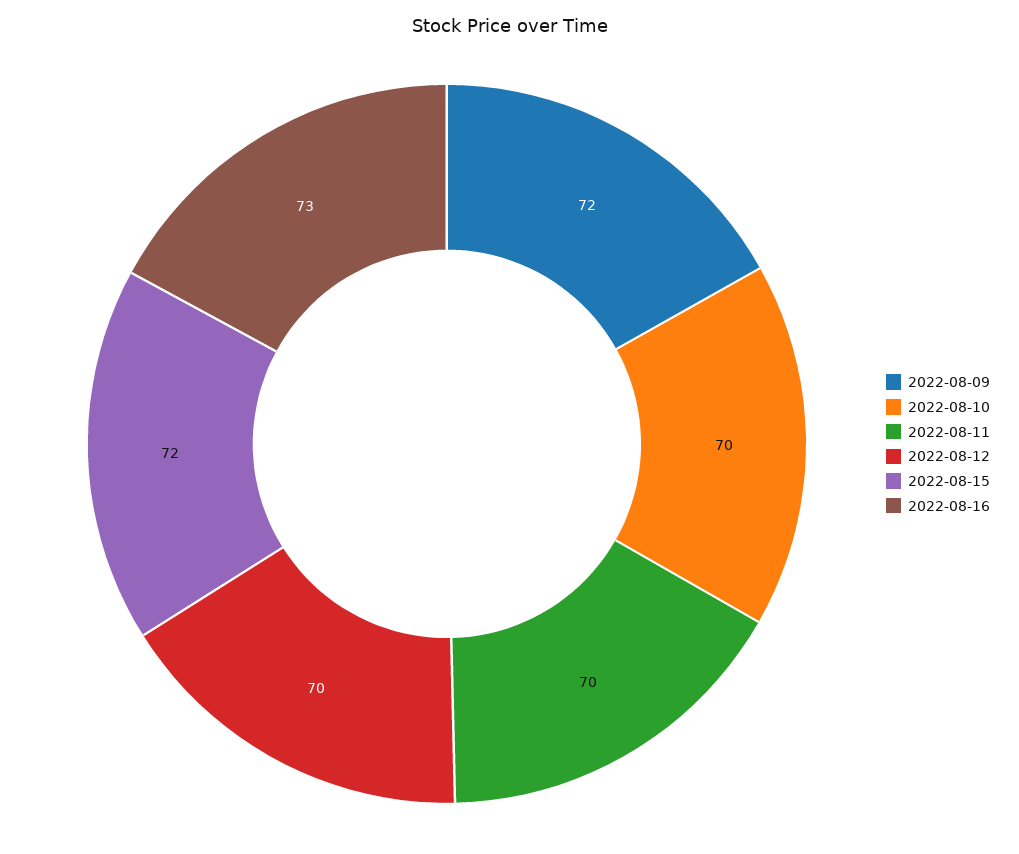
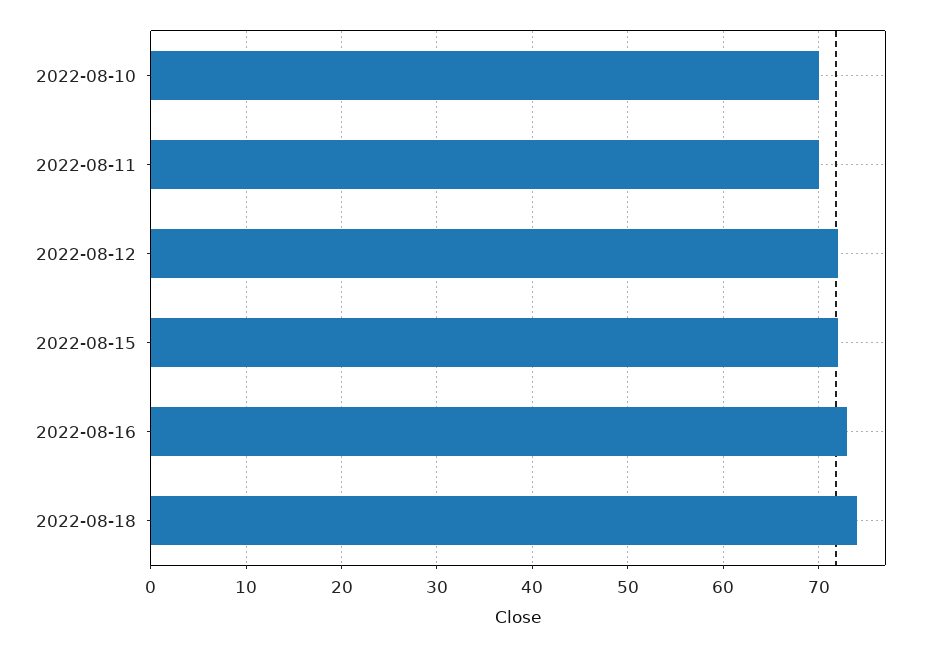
2022-08-09: 72 -> none
2022-08-12: 70 -> 72
2022-08-18: none -> 74

